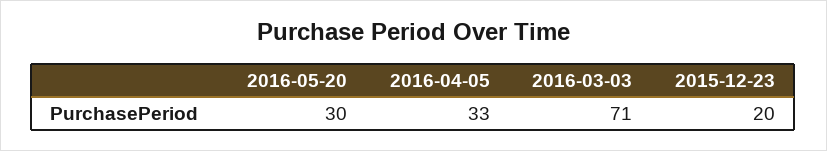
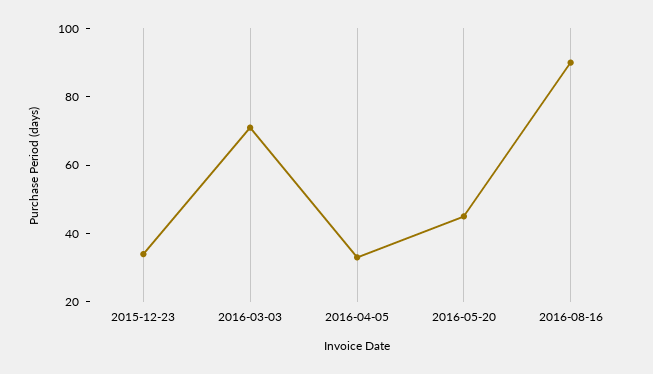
2016-05-20: 30 -> 45
2015-12-23: 20 -> 35
2016-08-16: none -> 90

